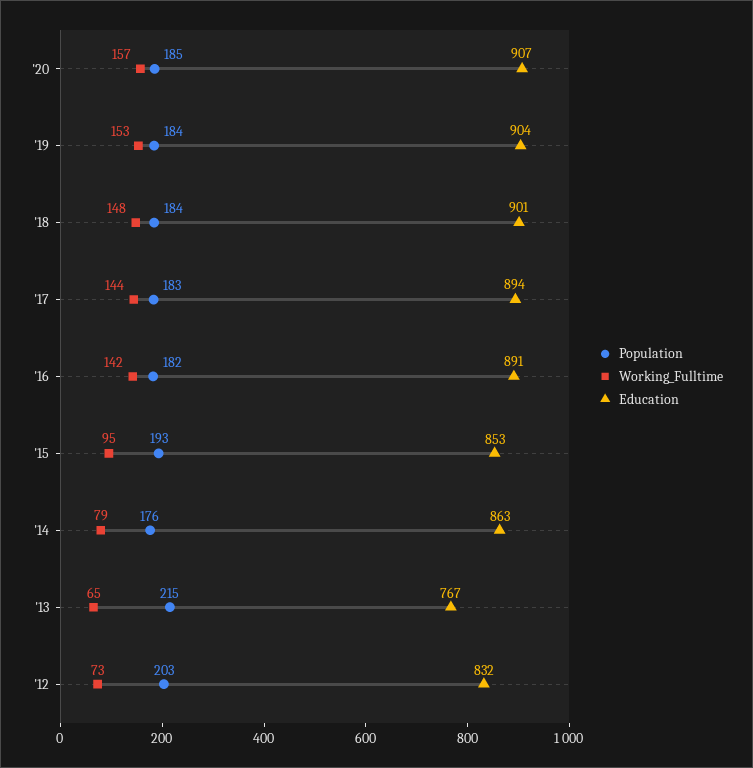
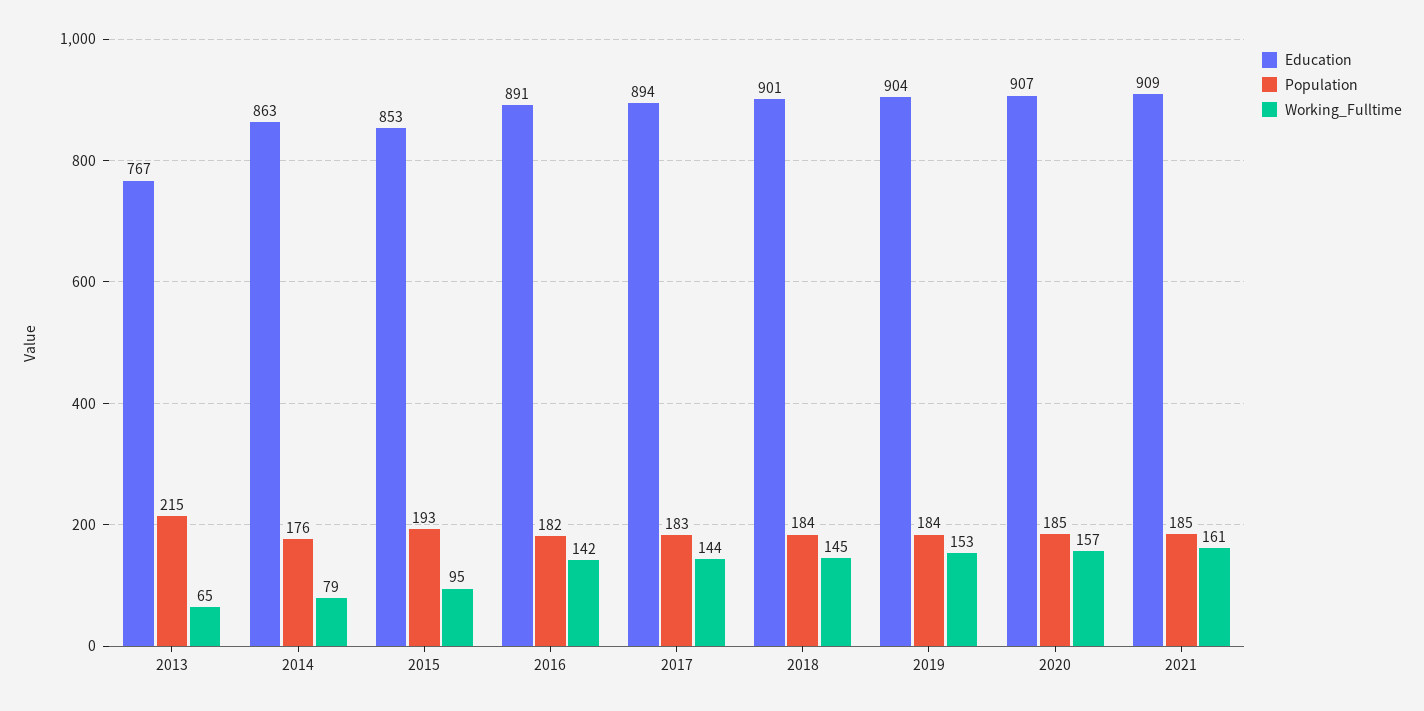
Working_Fulltime, '18: 148 -> 145
Population, '12: 203 -> none
Working_Fulltime, '12: 73 -> none
Education, '12: 832 -> none
Education, 2021: none -> 909
Population, 2021: none -> 185
Working_Fulltime, 2021: none -> 161

